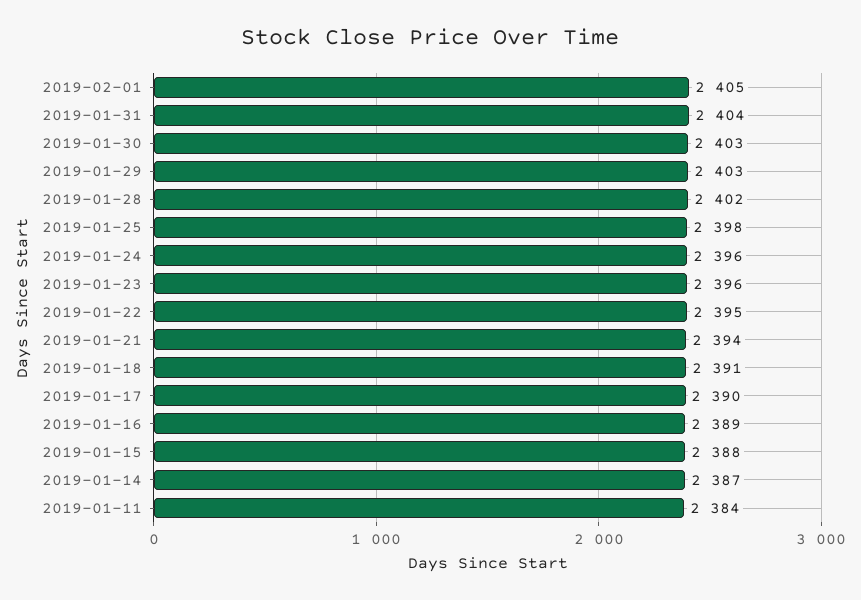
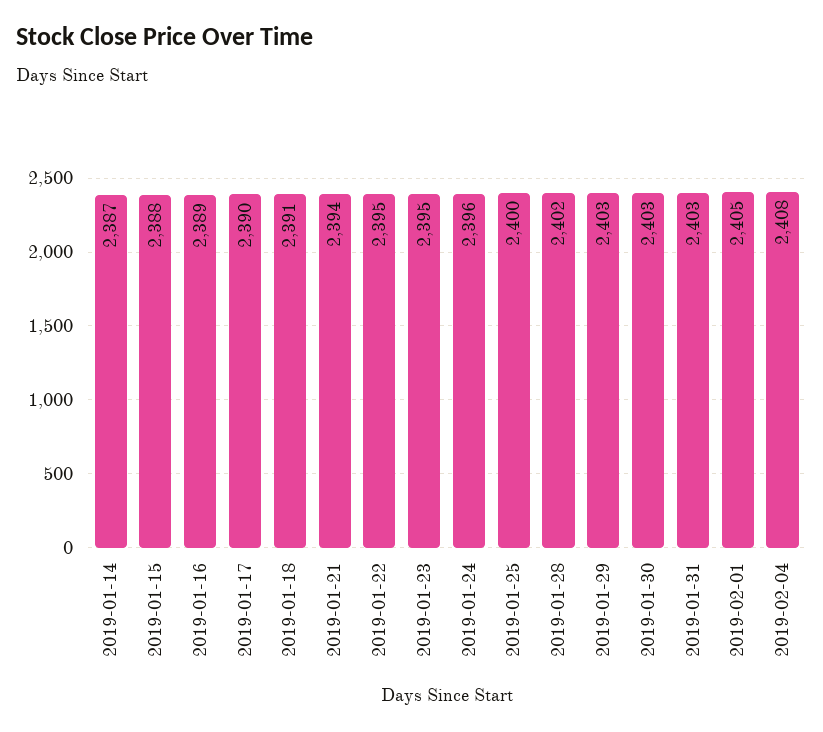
2019-01-31: 2404 -> 2403
2019-01-25: 2398 -> 2400
2019-01-23: 2396 -> 2395
2019-01-11: 2384 -> none
2019-02-04: none -> 2408

